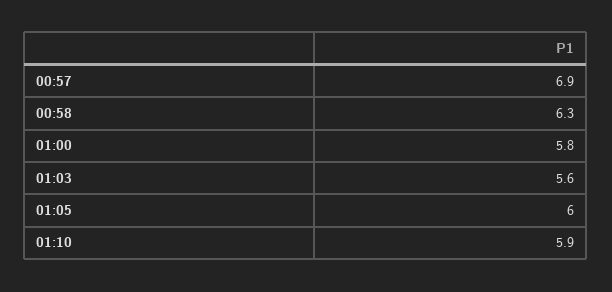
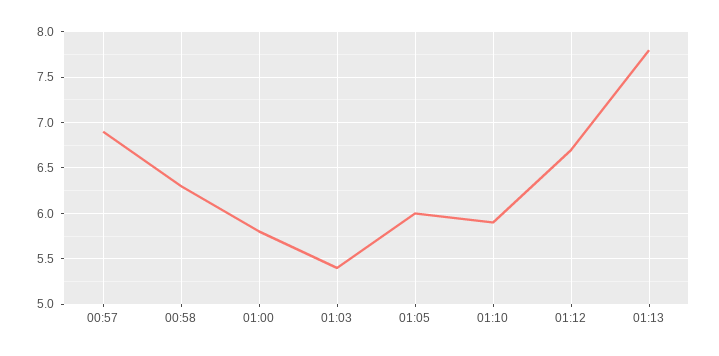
01:03: 5.6 -> 5.4
01:12: none -> 6.7
01:13: none -> 7.8

